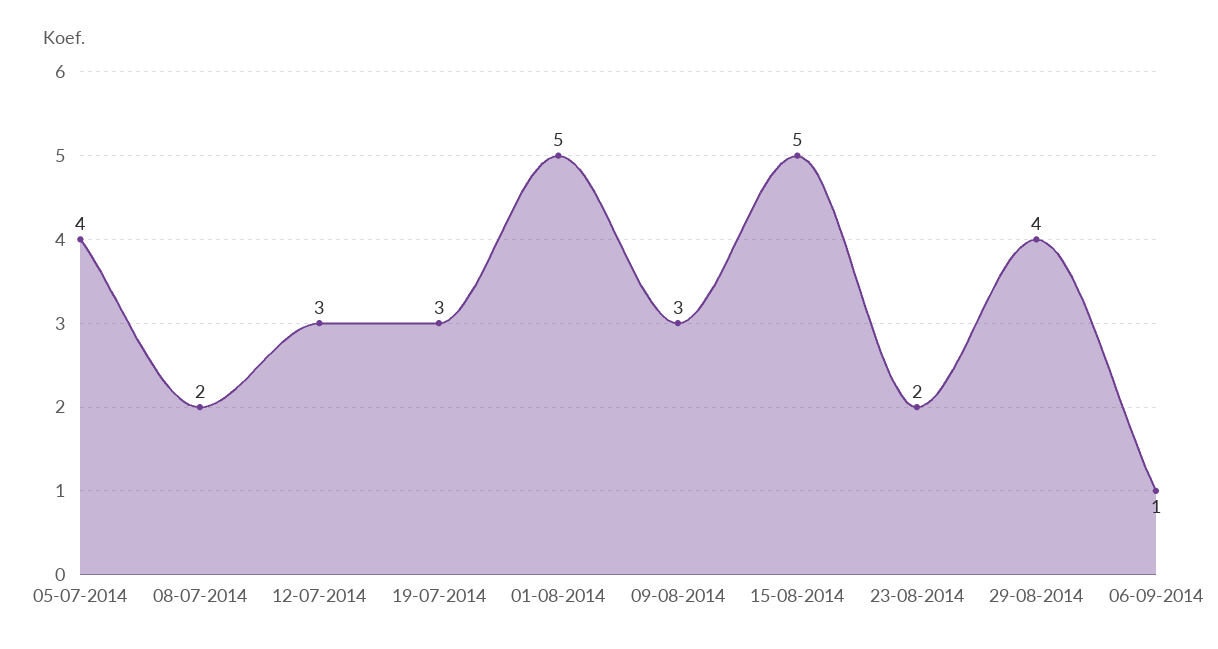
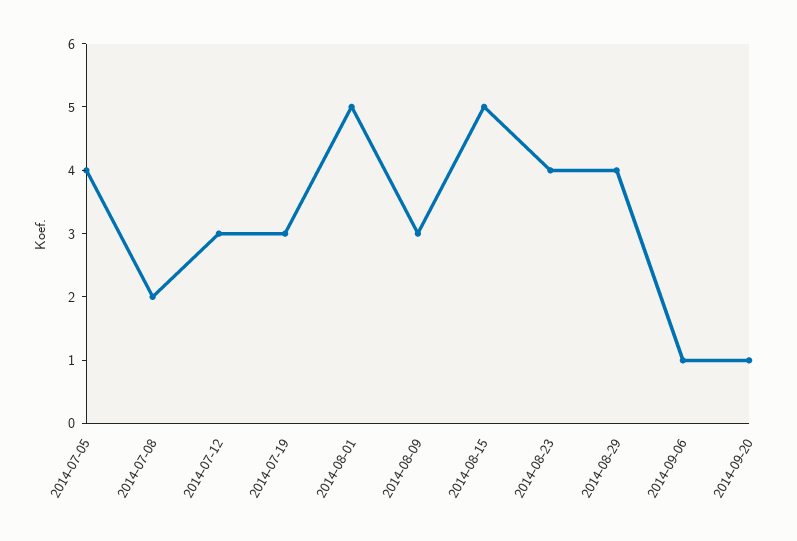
23-08-2014: 2 -> 4
2014-09-20: none -> 1

